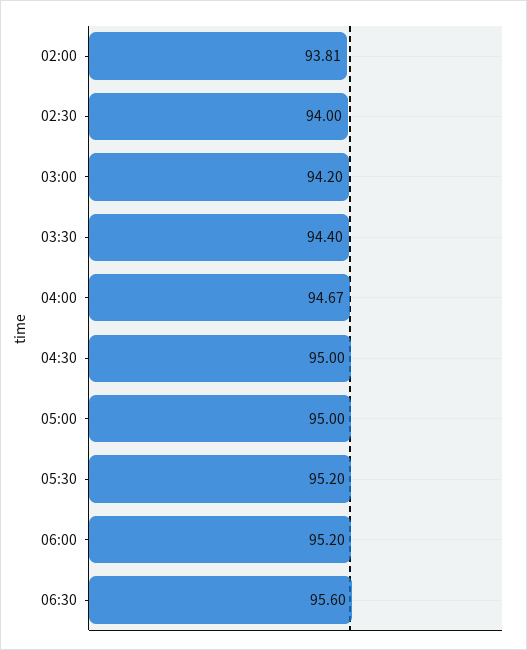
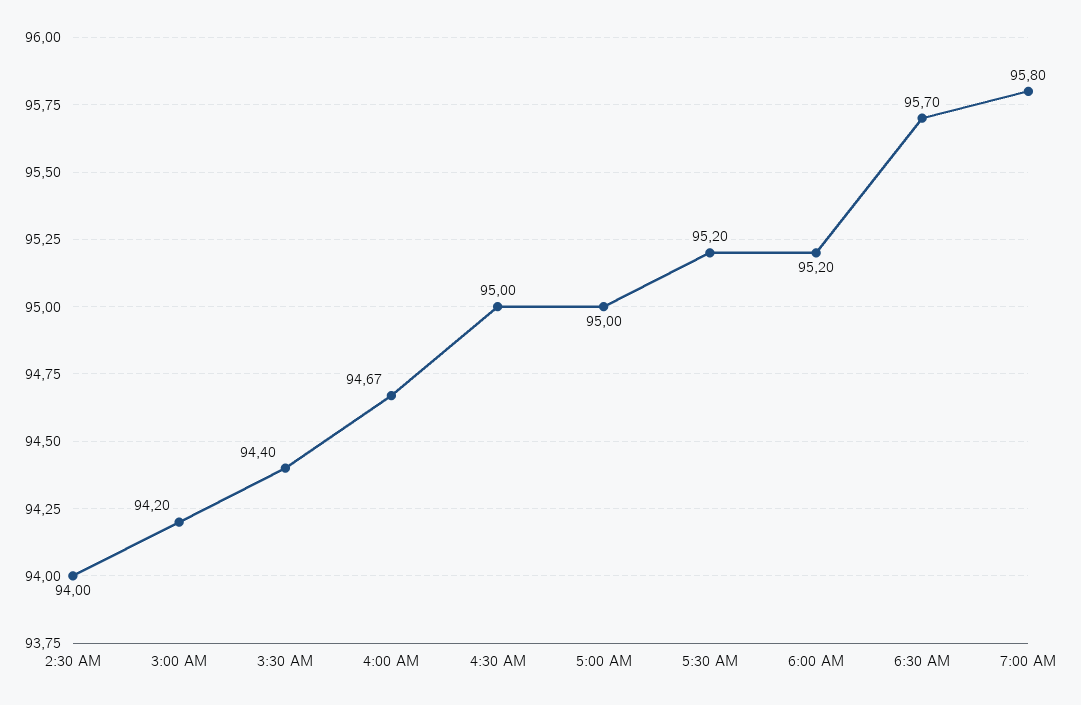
02:00: 93.81 -> none
06:30: 95.6 -> 95.7
7:00 AM: none -> 95.8

